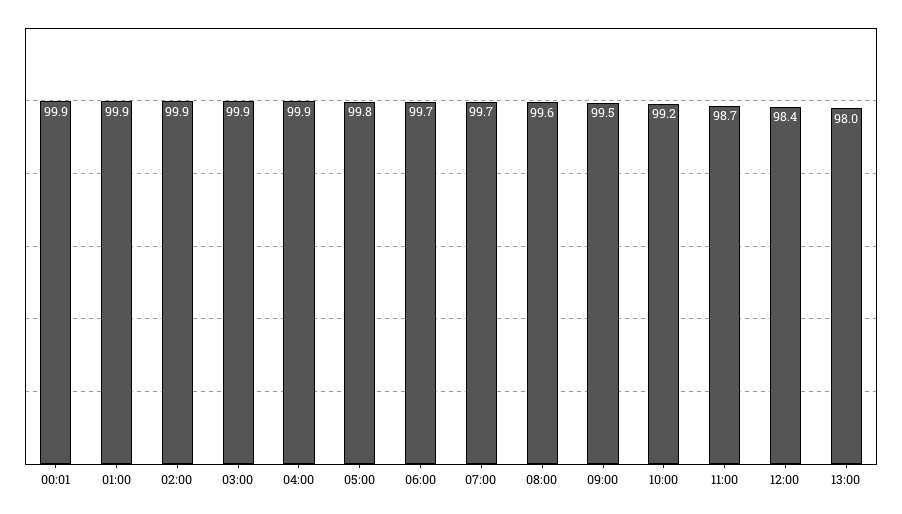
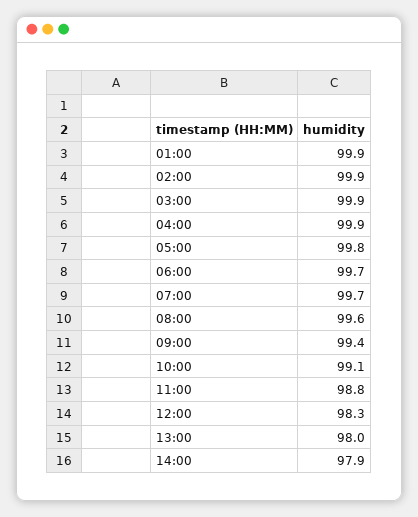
00:01: 99.9 -> none
09:00: 99.5 -> 99.4
10:00: 99.2 -> 99.1
11:00: 98.7 -> 98.8
12:00: 98.4 -> 98.3
14:00: none -> 97.9

